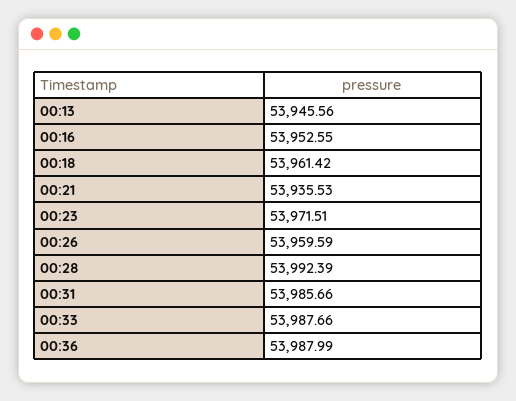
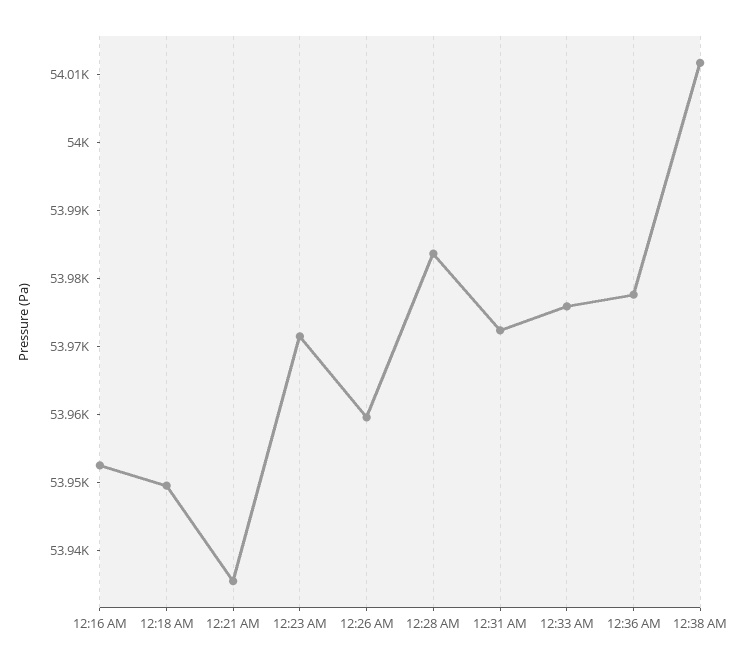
00:13: 53945.56 -> none
00:18: 53961.42 -> 53950
00:28: 53992.39 -> 53984
00:31: 53985.66 -> 53972
00:33: 53987.66 -> 53976
00:36: 53987.99 -> 53978
12:38 AM: none -> 54012

